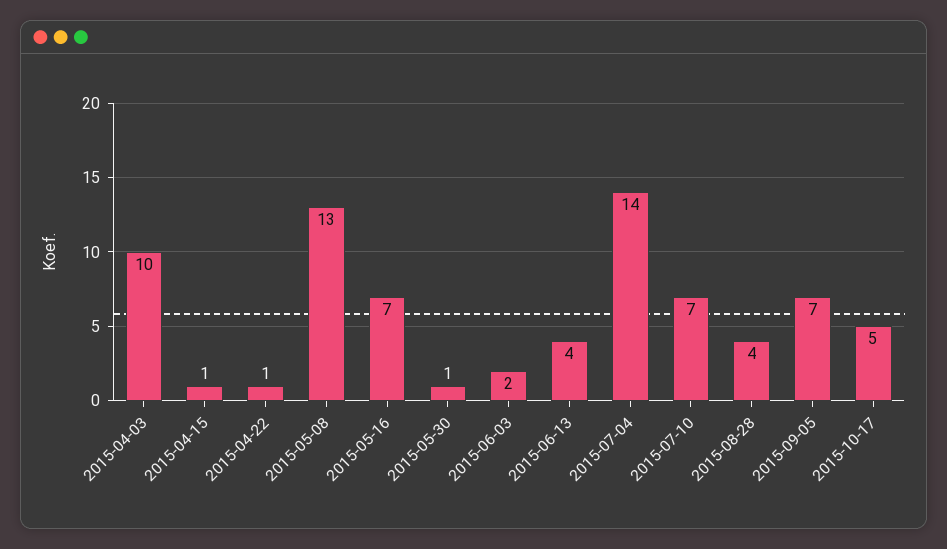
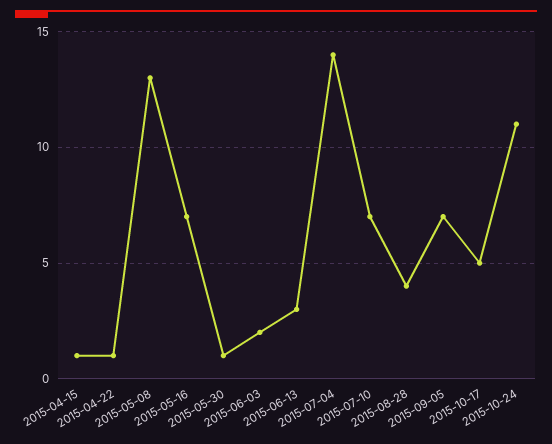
2015-04-03: 10 -> none
2015-06-13: 4 -> 3
2015-10-24: none -> 11

